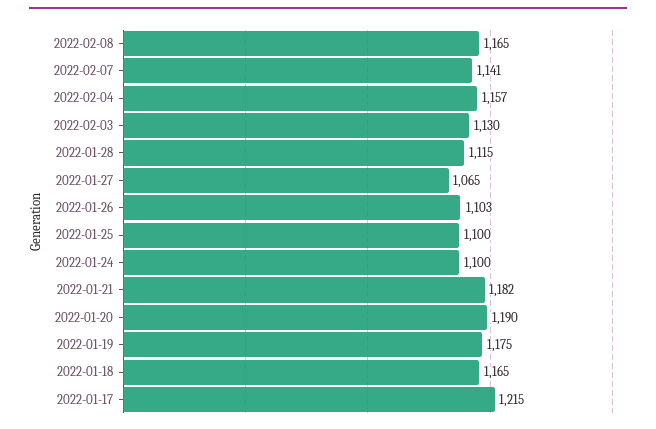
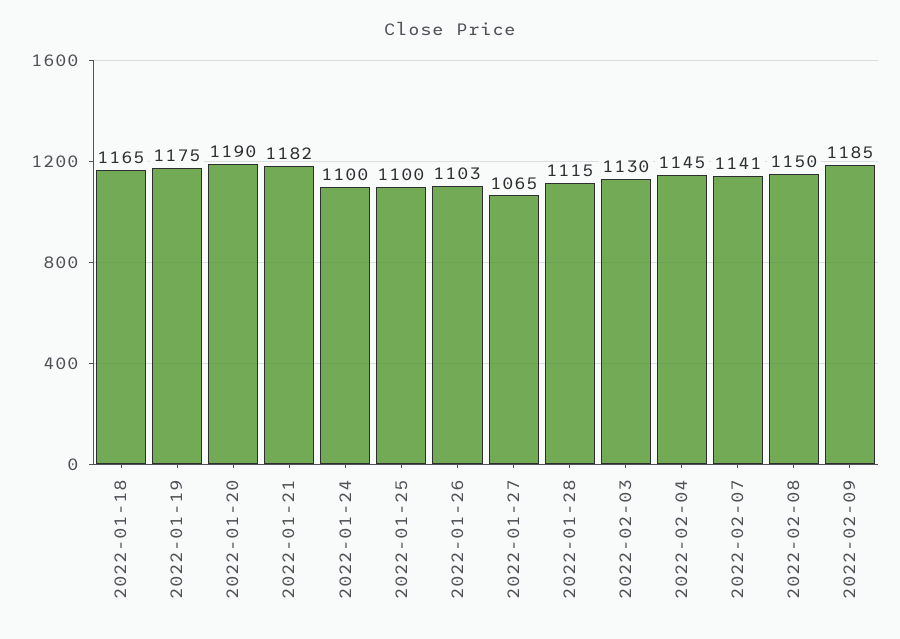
2022-02-08: 1165 -> 1150
2022-02-04: 1157 -> 1145
2022-01-17: 1215 -> none
2022-02-09: none -> 1185

